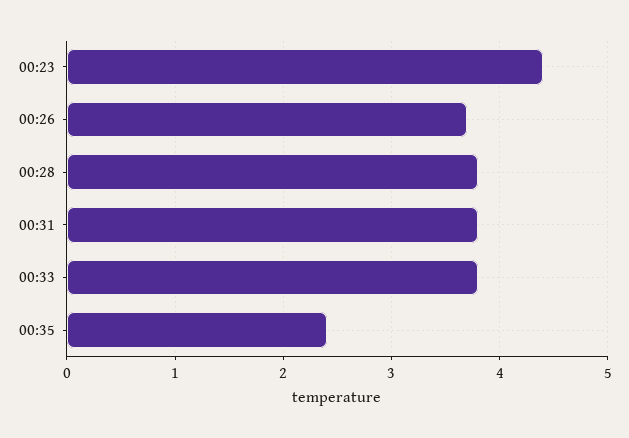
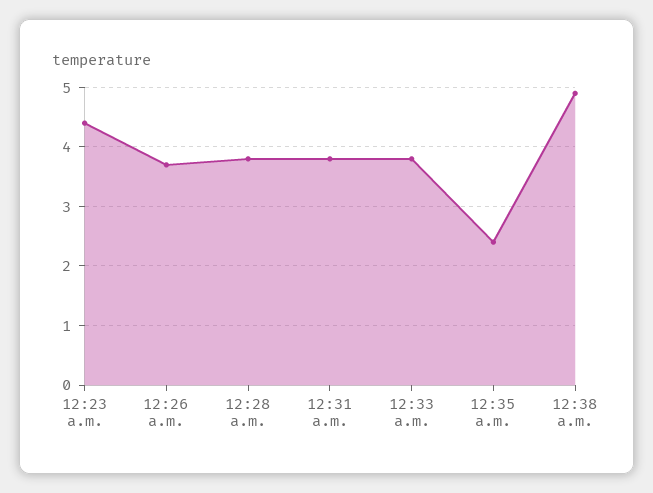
12:38 a.m.: none -> 5

